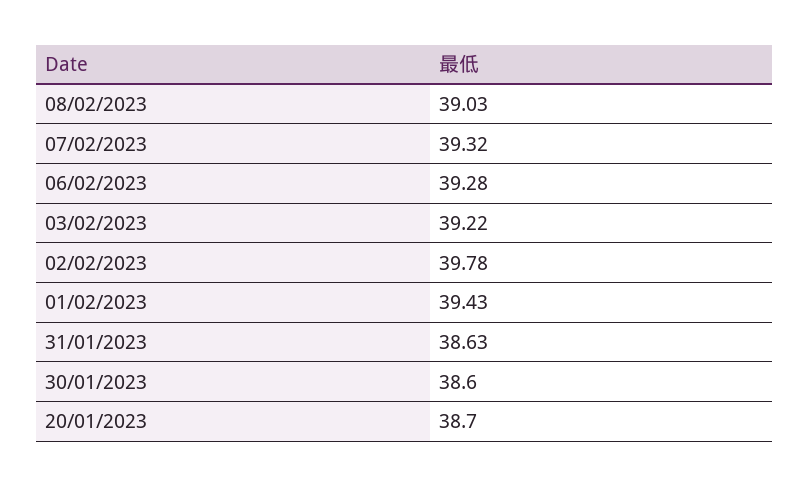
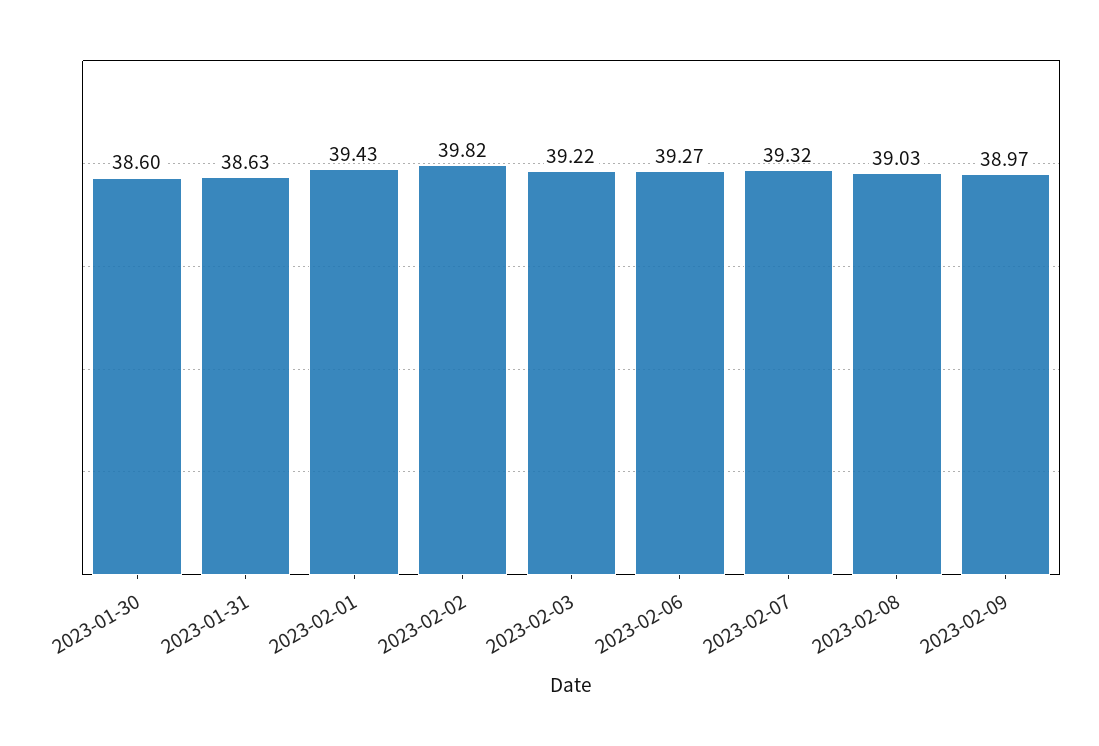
06/02/2023: 39.28 -> 39.27
02/02/2023: 39.78 -> 39.82
20/01/2023: 38.7 -> none
2023-02-09: none -> 38.97

